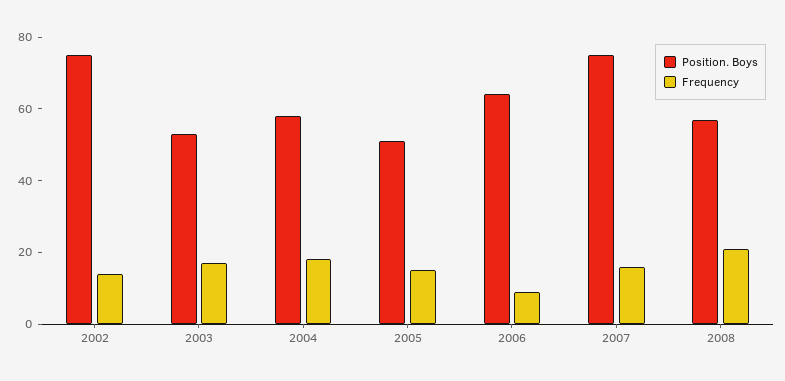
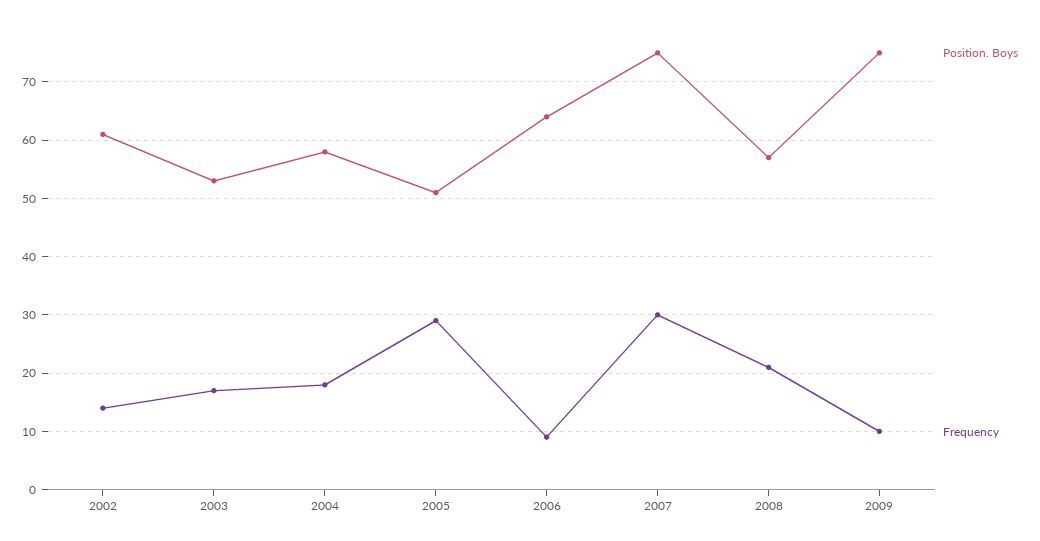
Position. Boys, 2002: 75 -> 60
Frequency, 2005: 15 -> 30
Frequency, 2007: 15 -> 30
Position. Boys, 2009: none -> 75
Frequency, 2009: none -> 10

